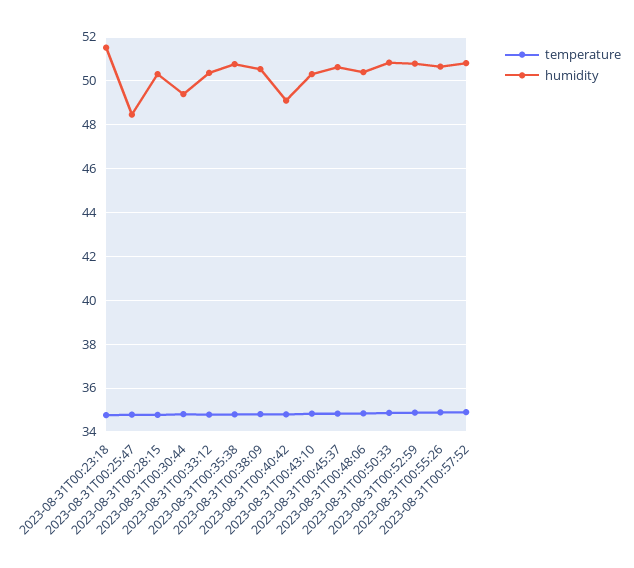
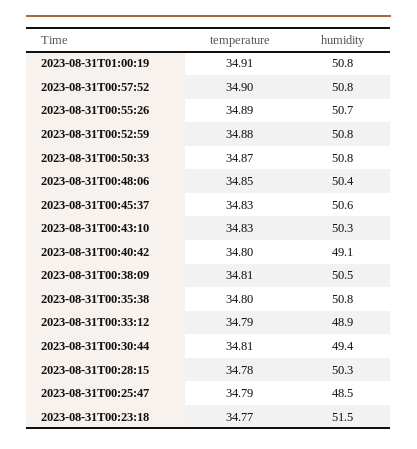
humidity, 2023-08-31T00:33:12: 50.5 -> 48.9
temperature, 2023-08-31T01:00:19: none -> 34.91
humidity, 2023-08-31T01:00:19: none -> 50.8

